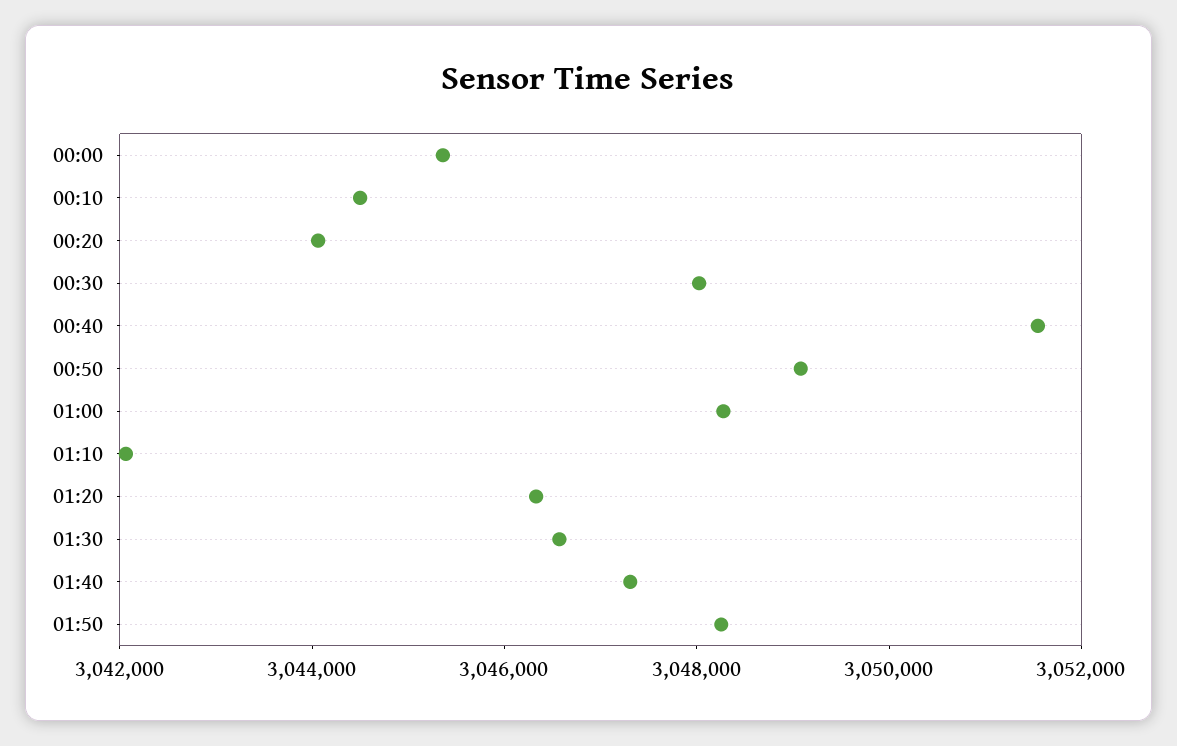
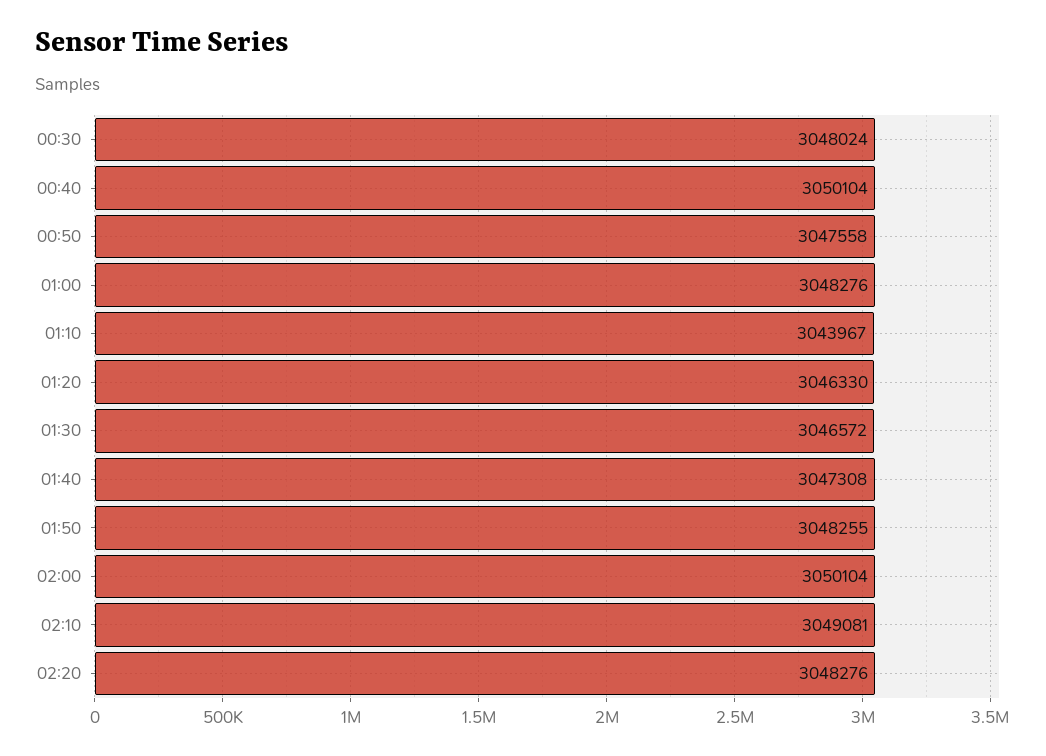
00:00: 3045500 -> none
00:10: 3044500 -> none
00:20: 3044000 -> none
00:40: 3051500 -> 3050104
00:50: 3049000 -> 3047558
01:10: 3042000 -> 3043967
02:00: none -> 3050104
02:10: none -> 3049081
02:20: none -> 3048276

